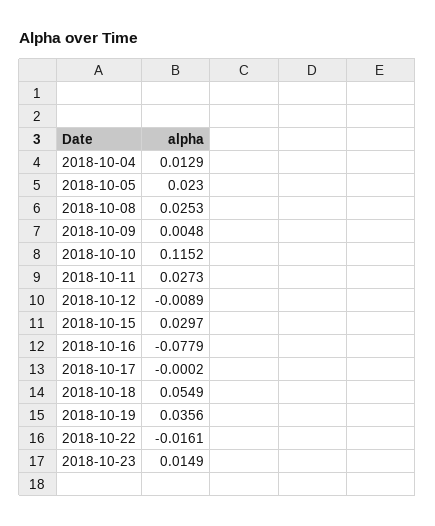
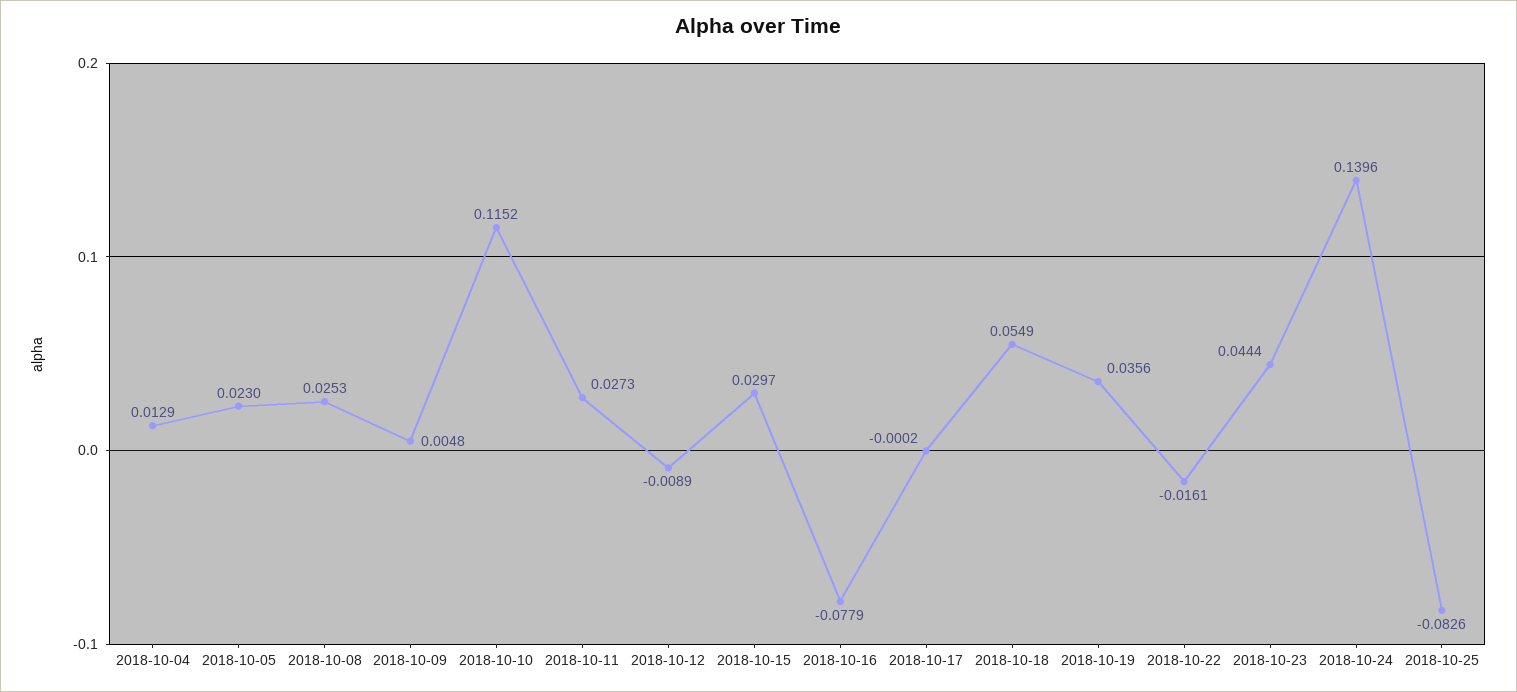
2018-10-23: 0.0149 -> 0.0444
2018-10-24: none -> 0.1396
2018-10-25: none -> -0.0826

